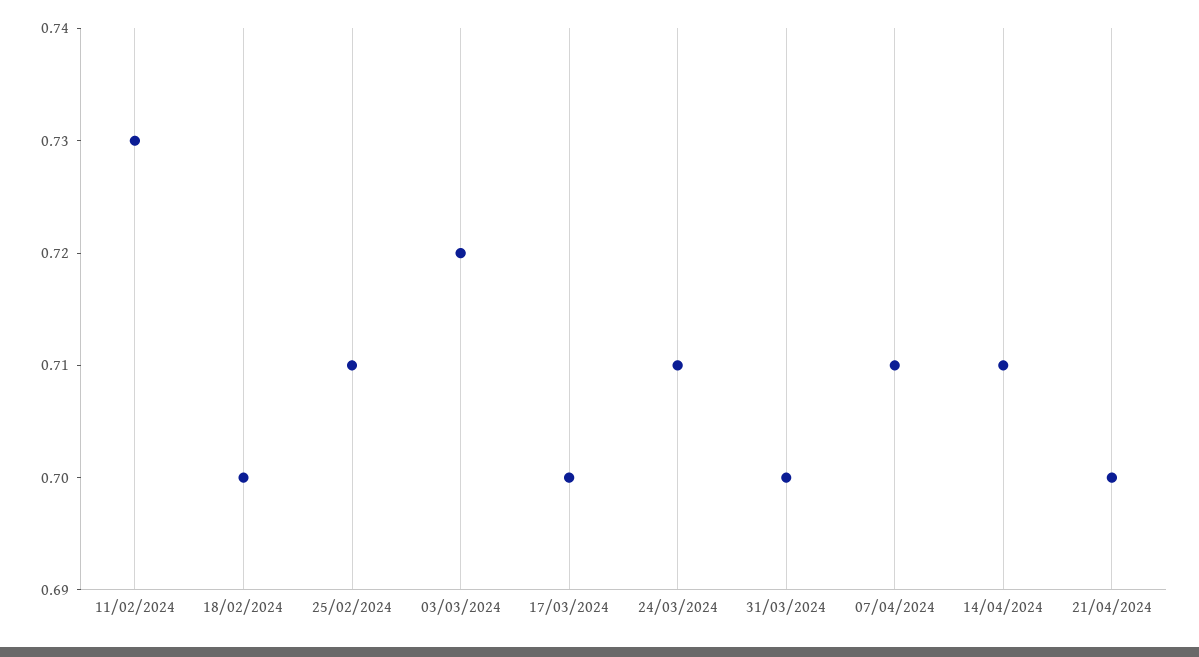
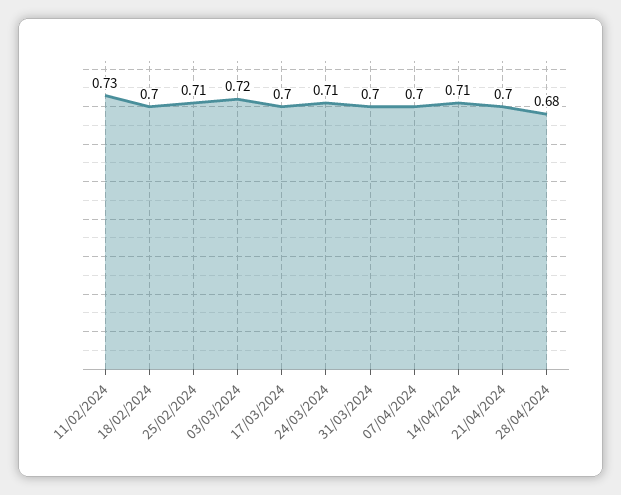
07/04/2024: 0.71 -> 0.7
28/04/2024: none -> 0.68

